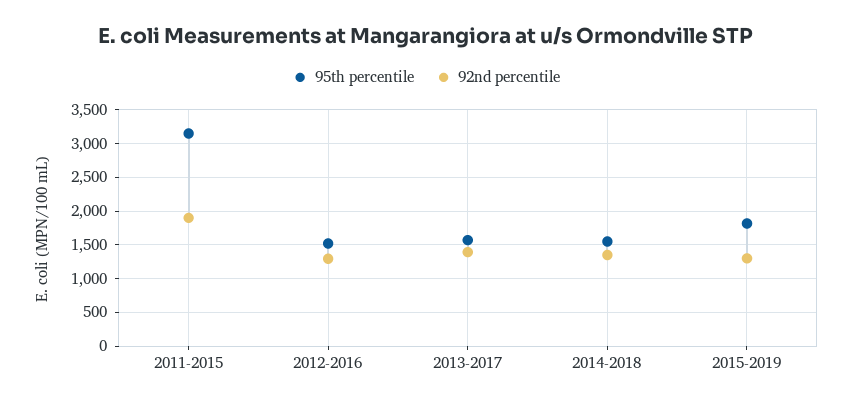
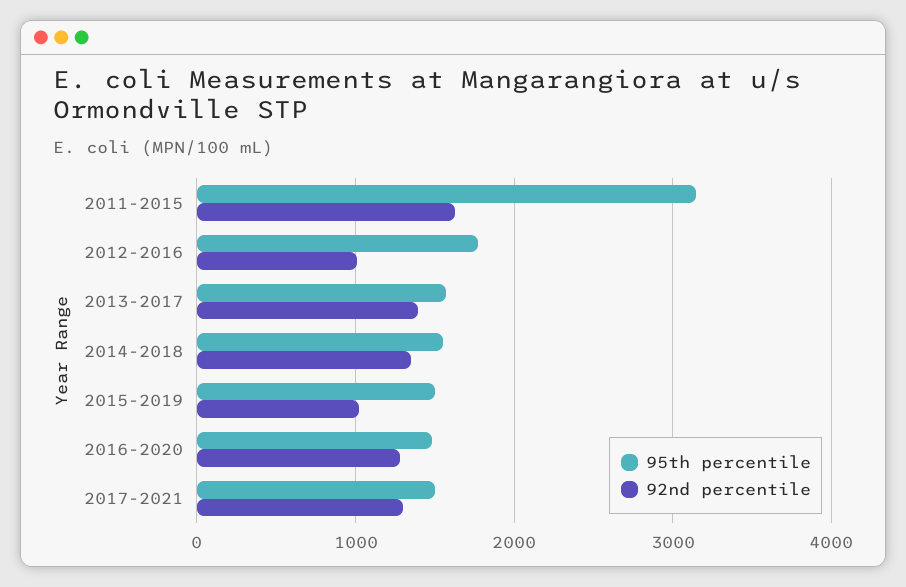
92nd percentile, 2011-2015: 1900 -> 1600
95th percentile, 2012-2016: 1500 -> 1800
92nd percentile, 2012-2016: 1300 -> 1000
95th percentile, 2015-2019: 1800 -> 1500
92nd percentile, 2015-2019: 1300 -> 1000
95th percentile, 2016-2020: none -> 1500
92nd percentile, 2016-2020: none -> 1300
95th percentile, 2017-2021: none -> 1500
92nd percentile, 2017-2021: none -> 1300

